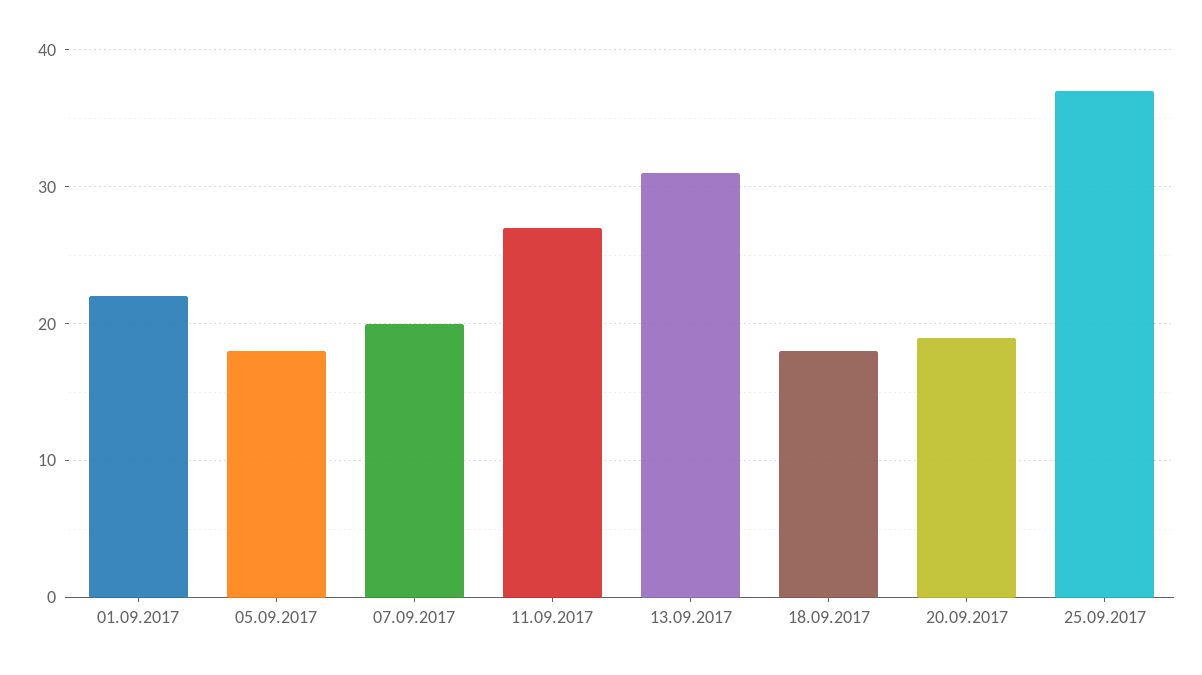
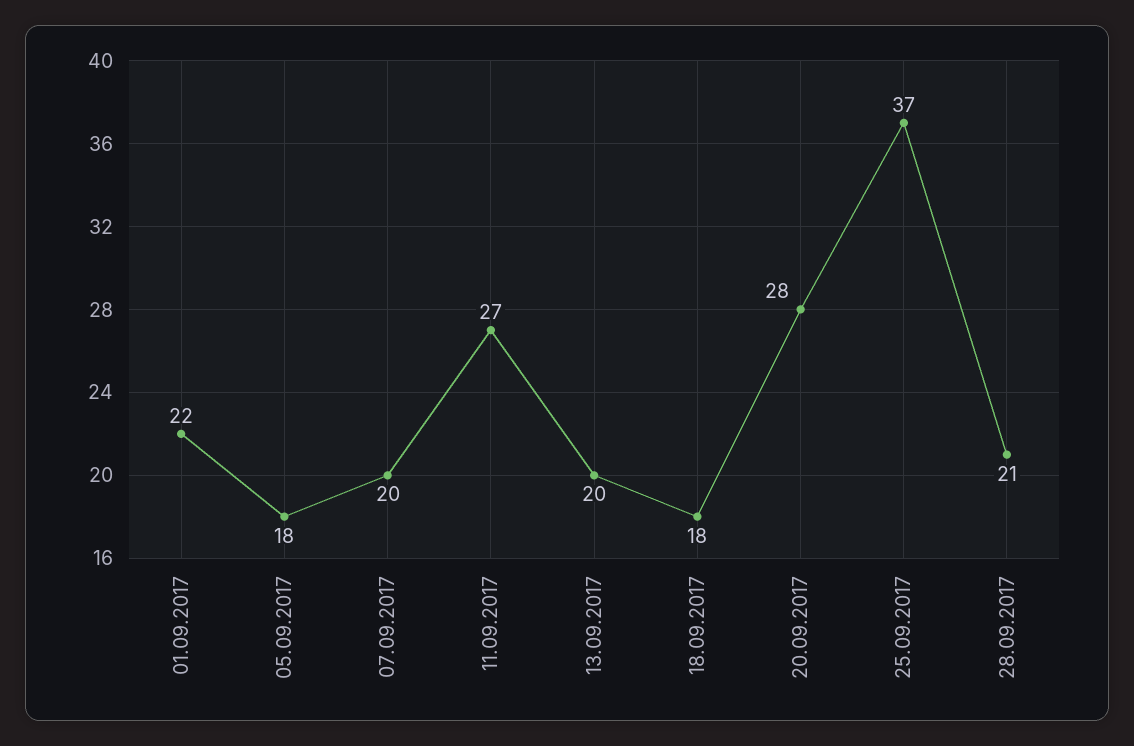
13.09.2017: 31 -> 20
20.09.2017: 19 -> 28
28.09.2017: none -> 21

